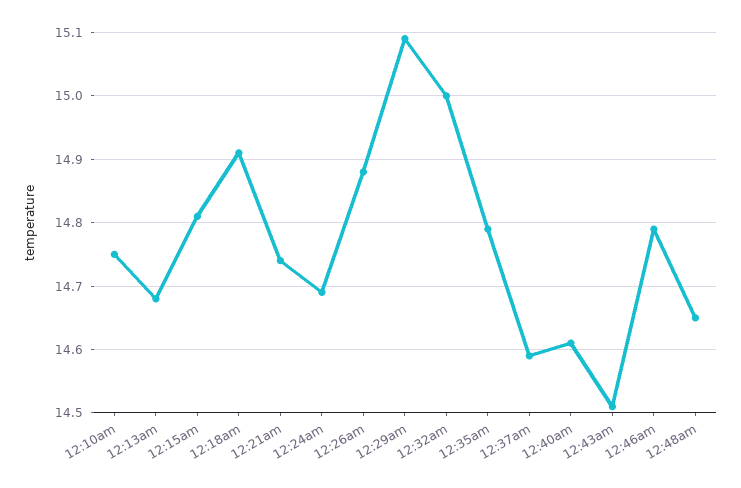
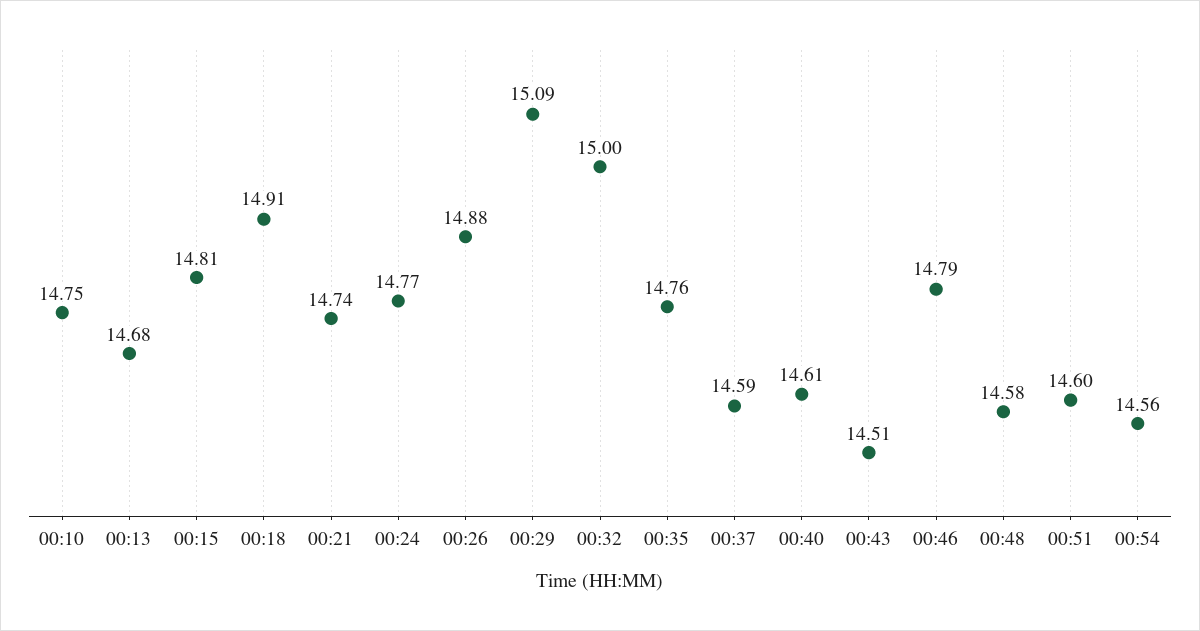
12:24am: 14.69 -> 14.77
12:35am: 14.79 -> 14.76
12:48am: 14.65 -> 14.58
00:51: none -> 14.6
00:54: none -> 14.56

